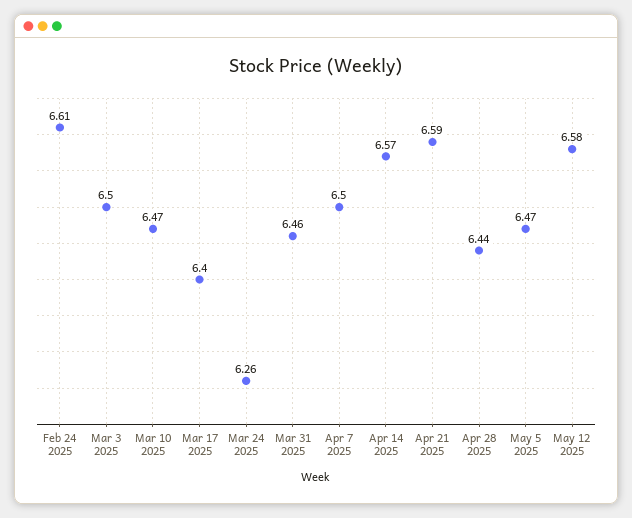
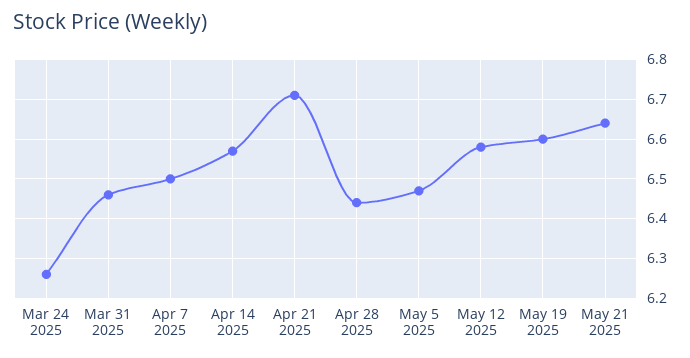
Feb 24 2025: 6.61 -> none
Mar 3 2025: 6.5 -> none
Mar 10 2025: 6.47 -> none
Mar 17 2025: 6.4 -> none
Apr 21 2025: 6.59 -> 6.7
May 19 2025: none -> 6.6
May 21 2025: none -> 6.65

